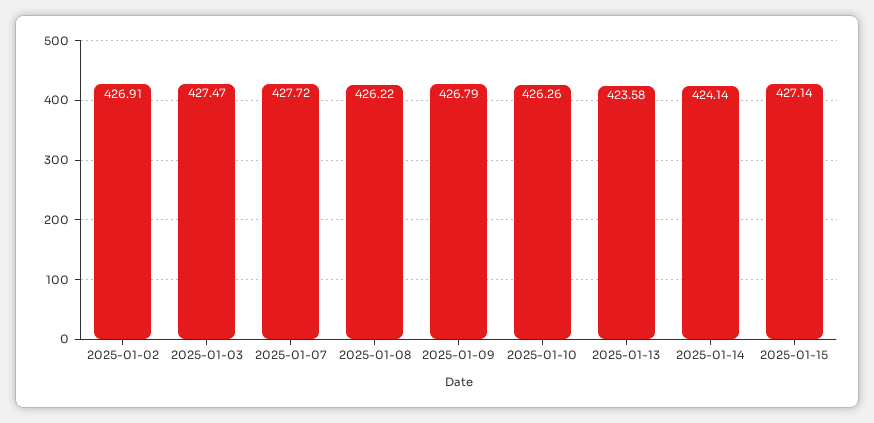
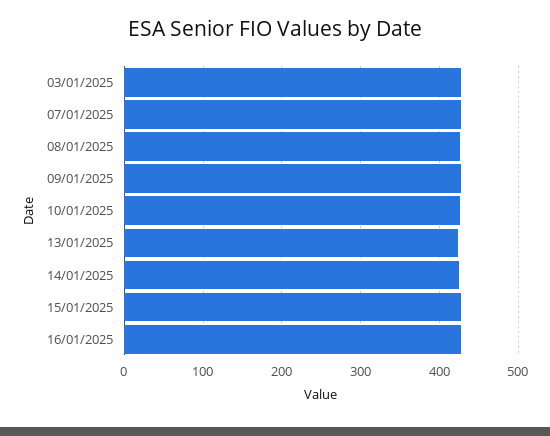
2025-01-02: 426.91 -> none
16/01/2025: none -> 430

